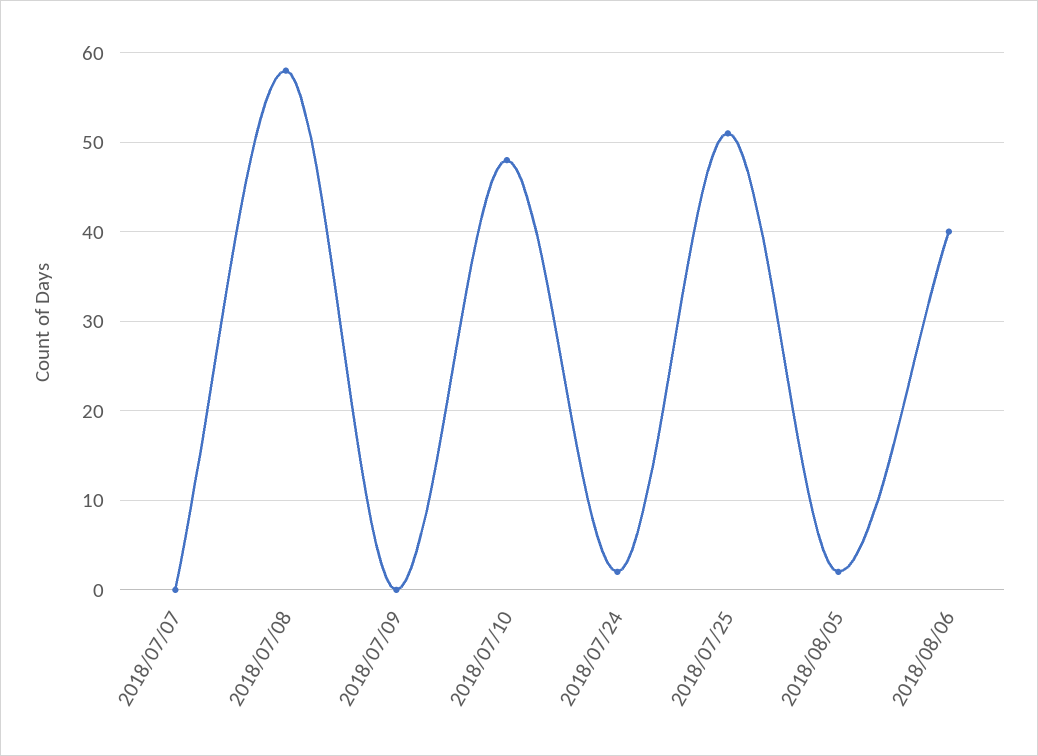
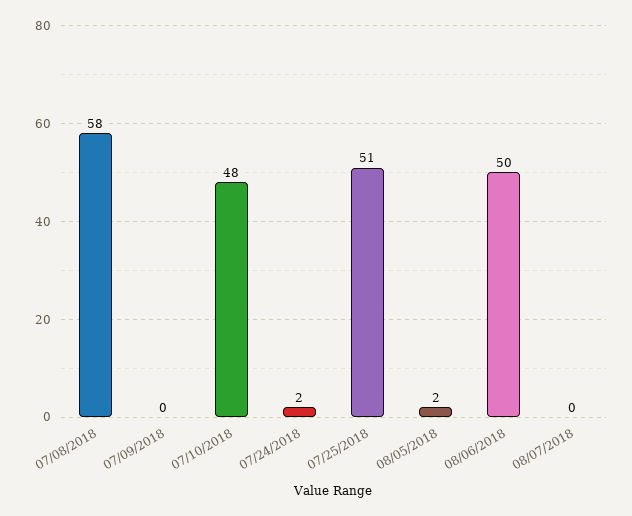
2018/07/07: 0 -> none
2018/08/06: 40 -> 50
08/07/2018: none -> 0

